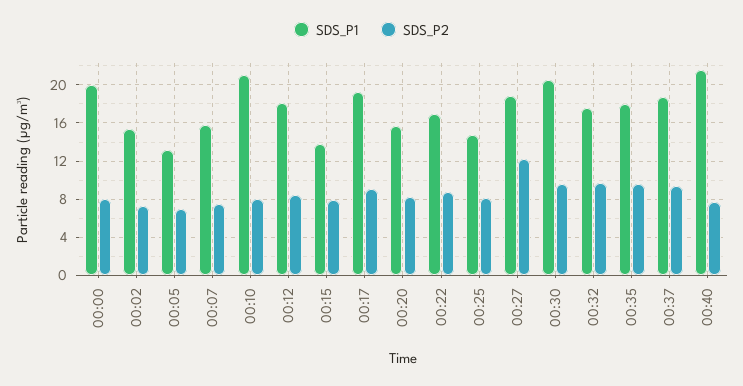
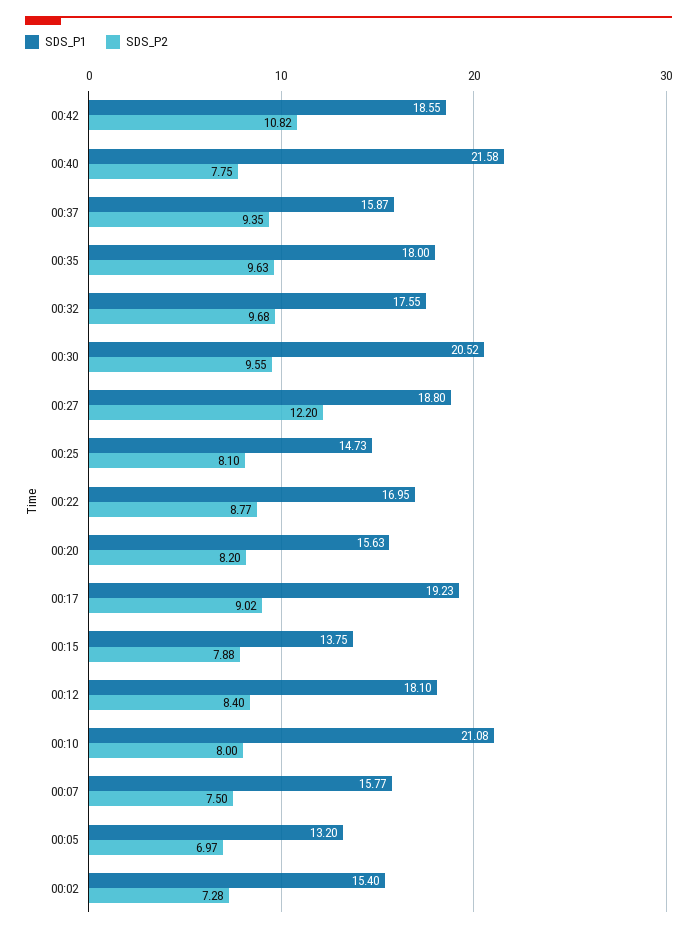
SDS_P1, 00:00: 20 -> none
SDS_P2, 00:00: 8 -> none
SDS_P1, 00:37: 19 -> 15.87
SDS_P1, 00:42: none -> 18.55
SDS_P2, 00:42: none -> 10.82

